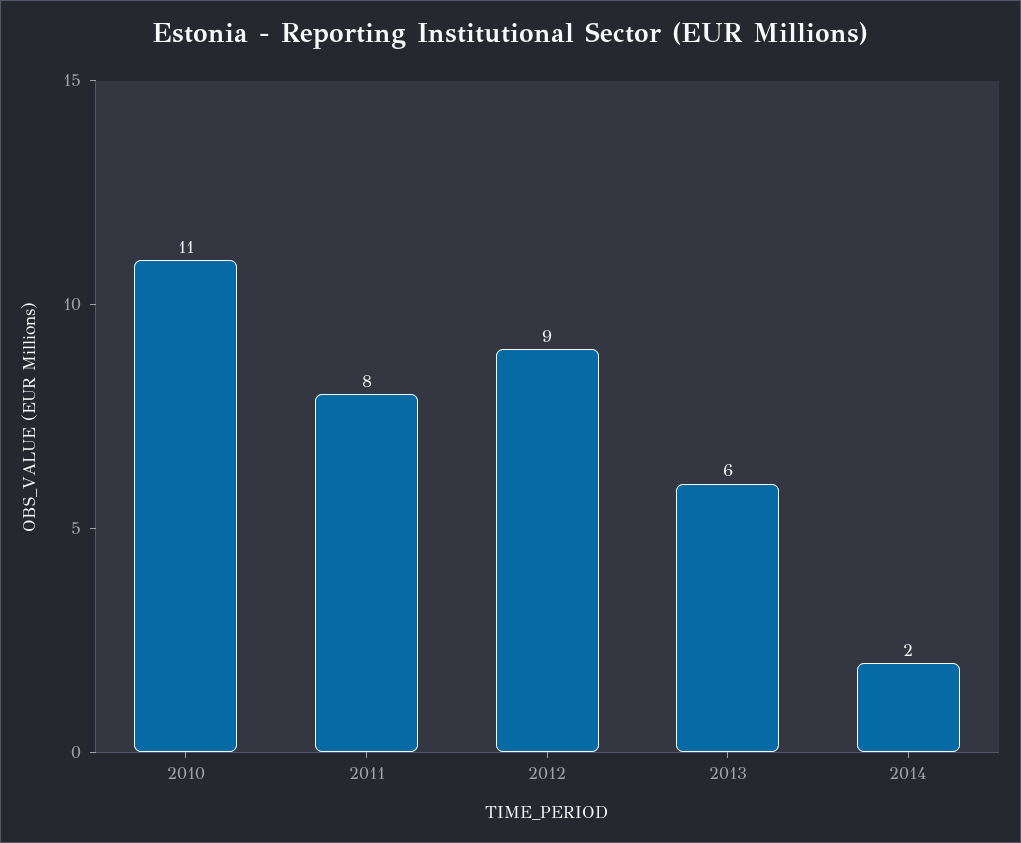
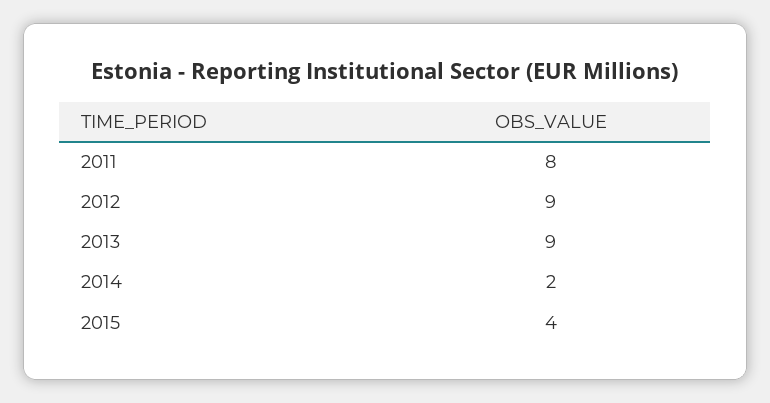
2010: 11 -> none
2013: 6 -> 9
2015: none -> 4

